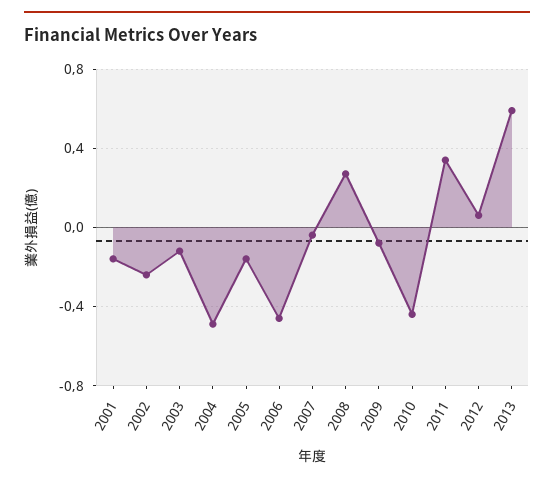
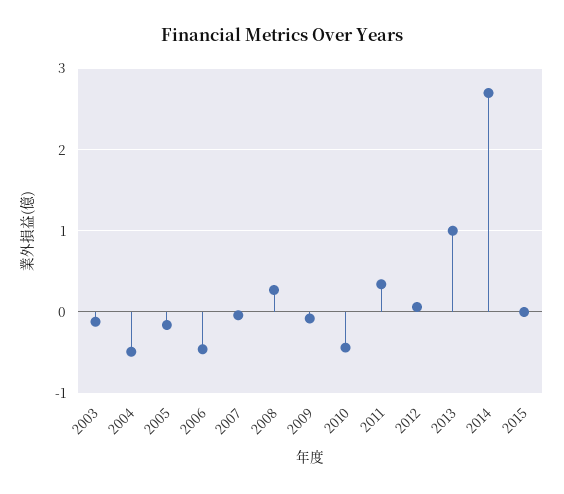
2001: -0.15 -> none
2002: -0.25 -> none
2013: 0.6 -> 1
2014: none -> 2.7
2015: none -> 0

